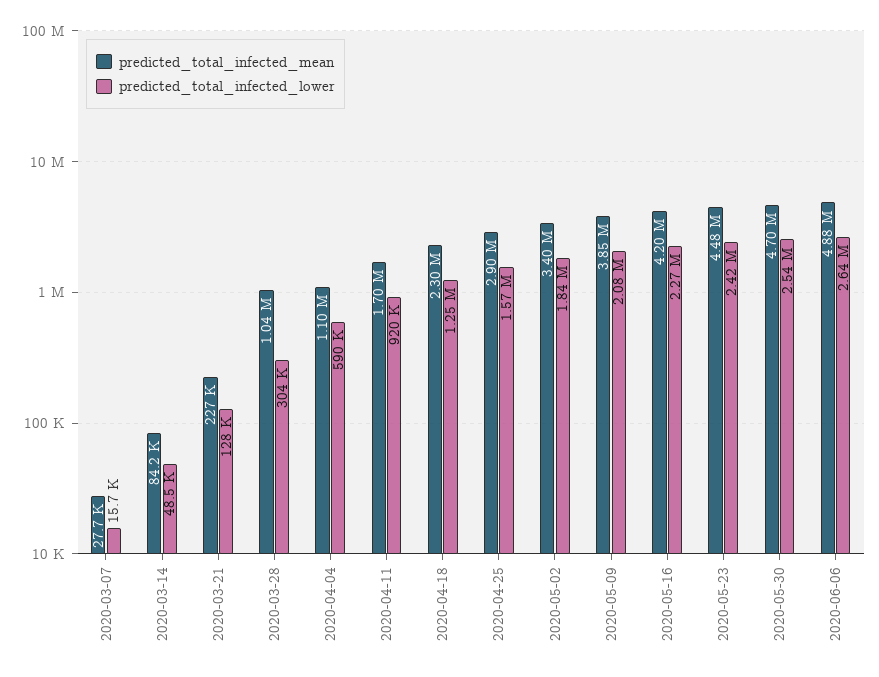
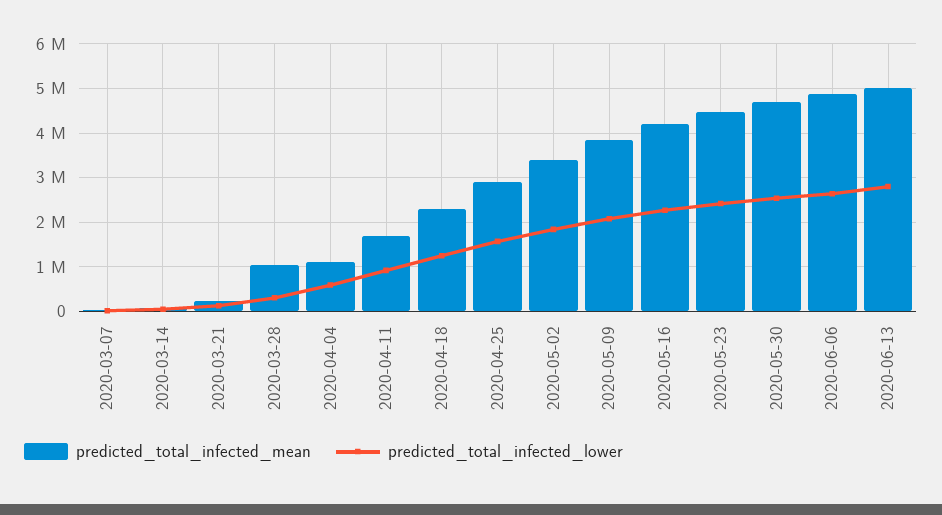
predicted_total_infected_mean, 2020-06-13: none -> 5000000
predicted_total_infected_lower, 2020-06-13: none -> 2800000

